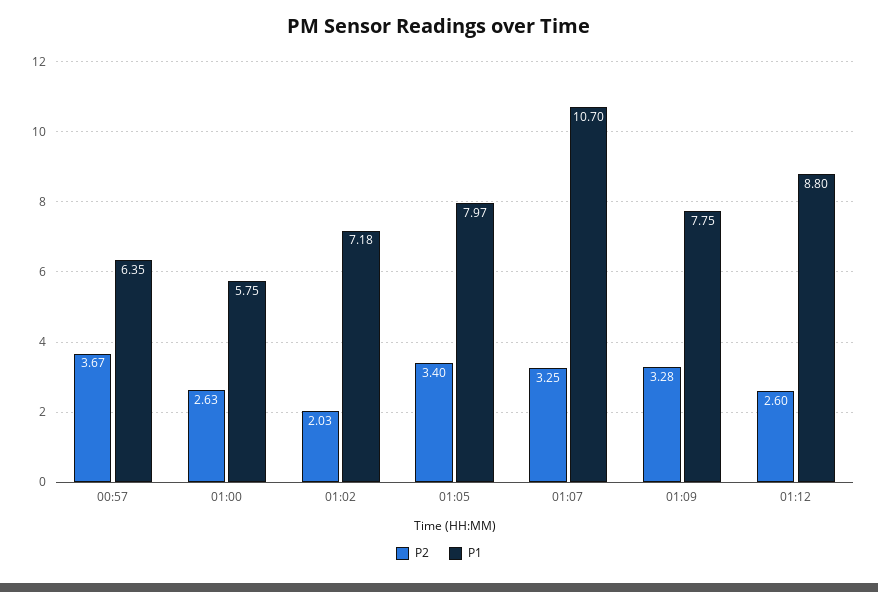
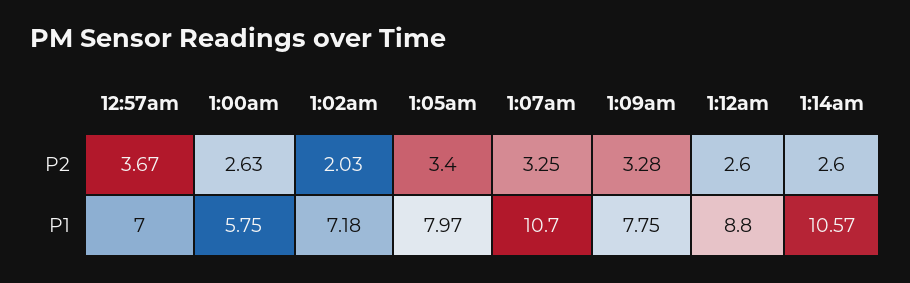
P1, 00:57: 6.35 -> 7
P2, 1:14am: none -> 2.6
P1, 1:14am: none -> 10.57

